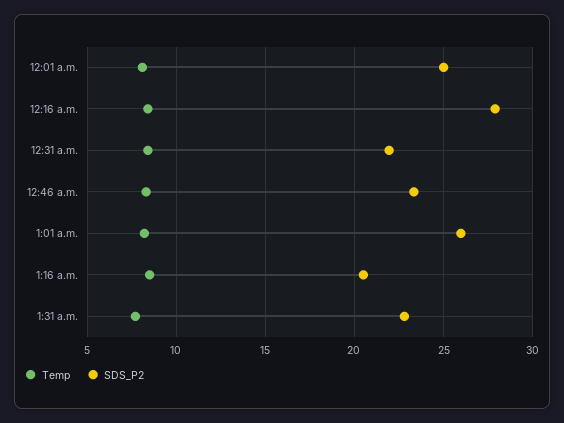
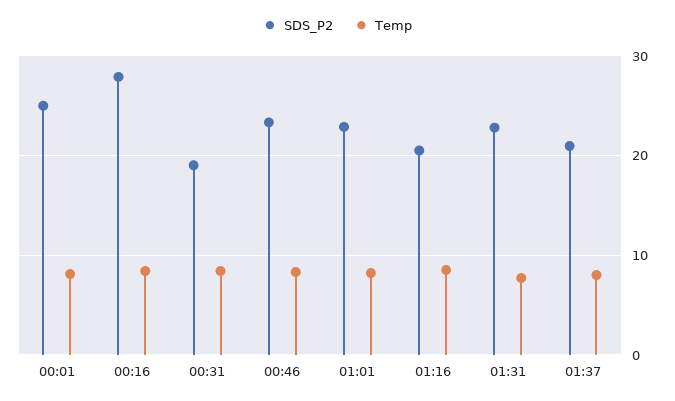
SDS_P2, 12:31 a.m.: 22 -> 19
SDS_P2, 1:01 a.m.: 26 -> 23
SDS_P2, 01:37: none -> 21
Temp, 01:37: none -> 8

